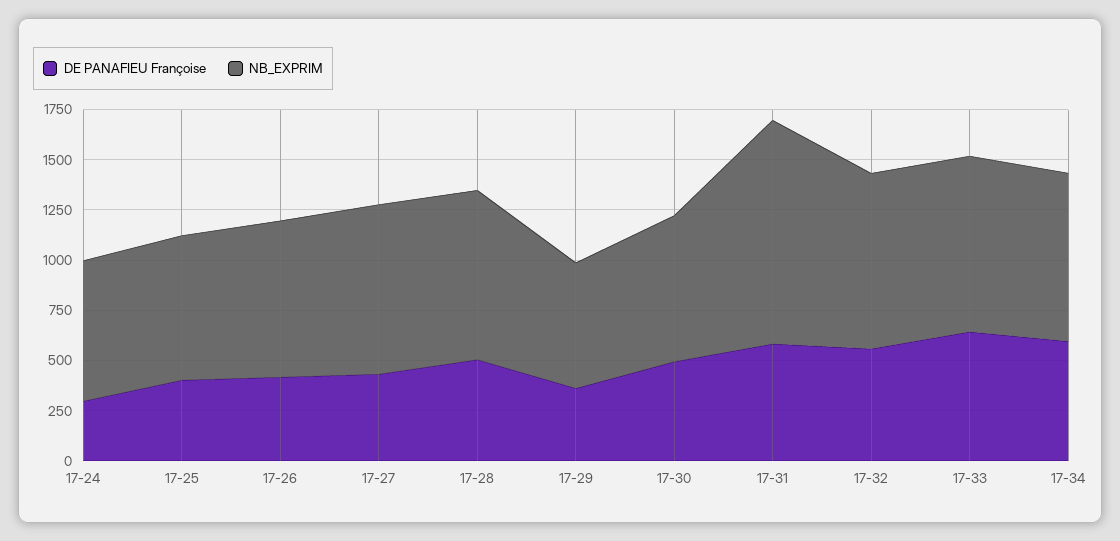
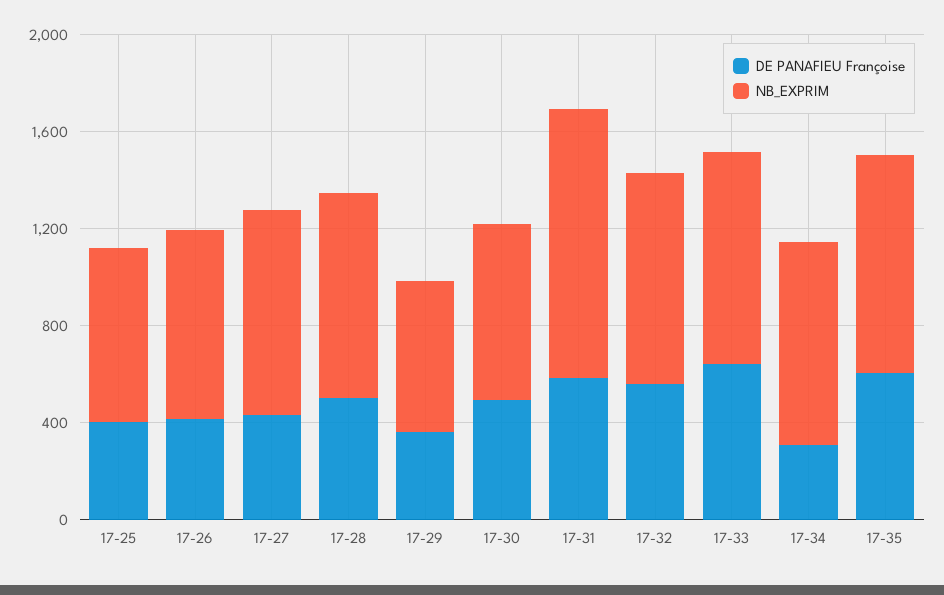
DE PANAFIEU Françoise, 17-24: 300 -> none
NB_EXPRIM, 17-24: 700 -> none
DE PANAFIEU Françoise, 17-34: 600 -> 300
DE PANAFIEU Françoise, 17-35: none -> 600
NB_EXPRIM, 17-35: none -> 900

